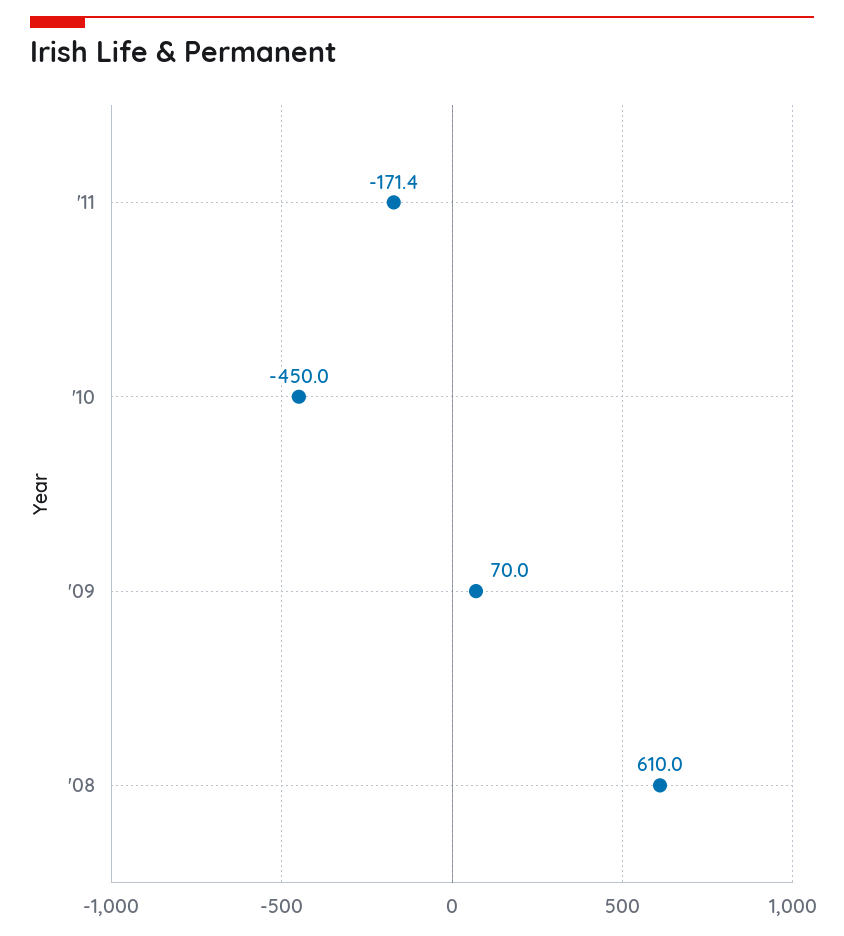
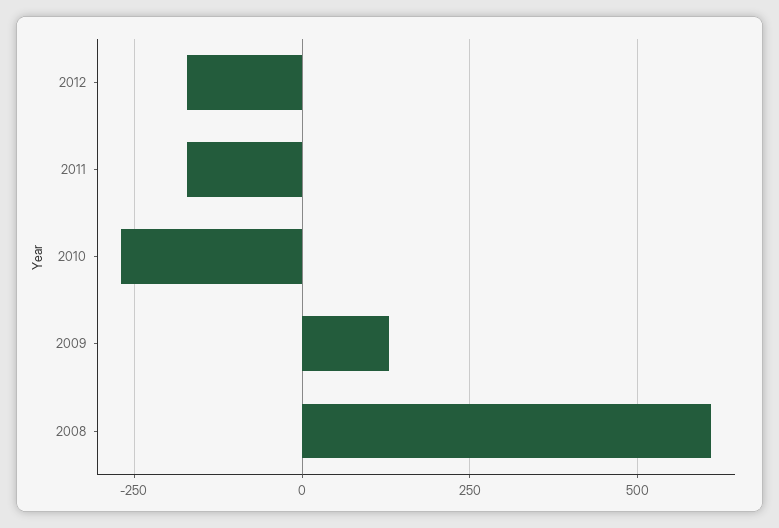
'10: -450 -> -275
'09: 70 -> 125
2012: none -> -175

